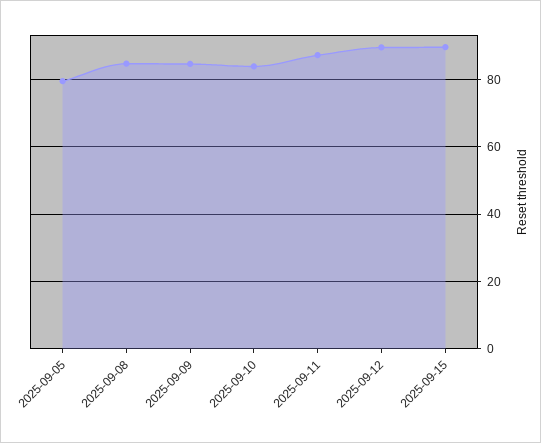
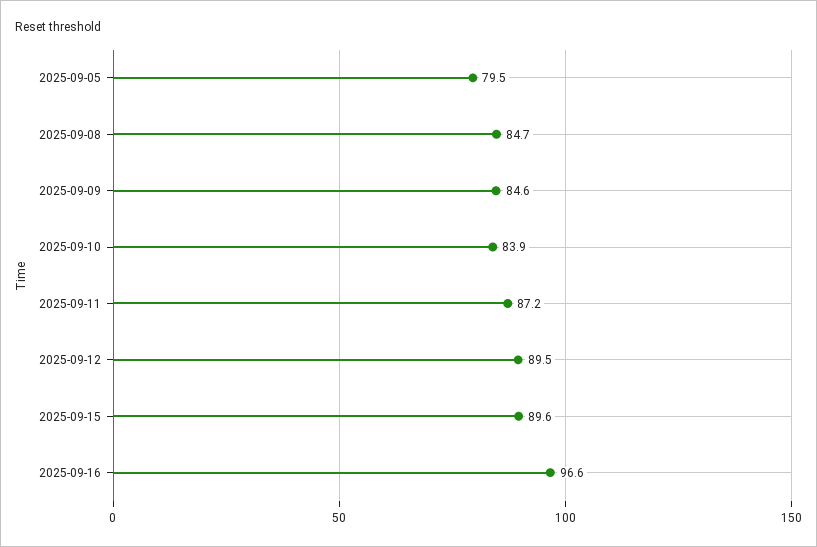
2025-09-16: none -> 96.6

